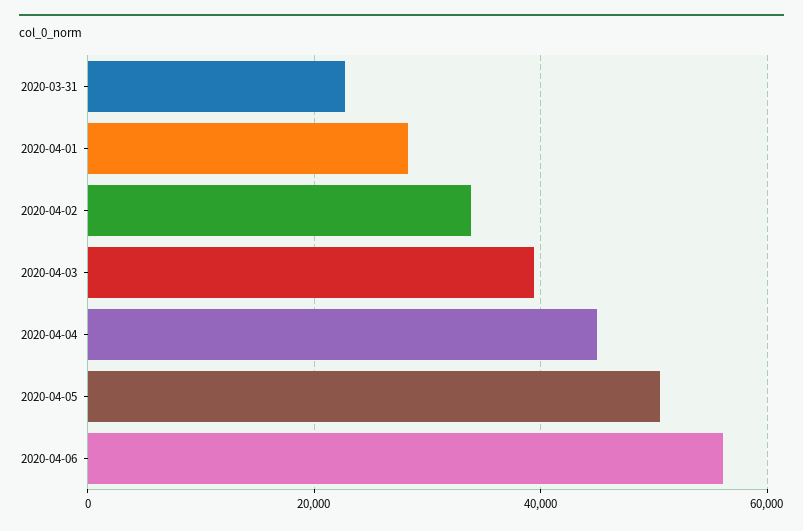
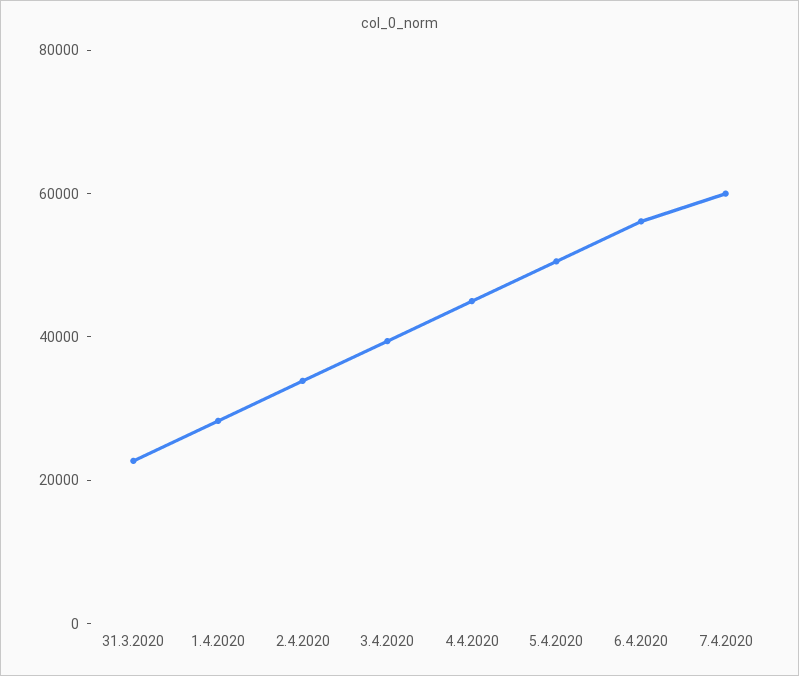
7.4.2020: none -> 60000

